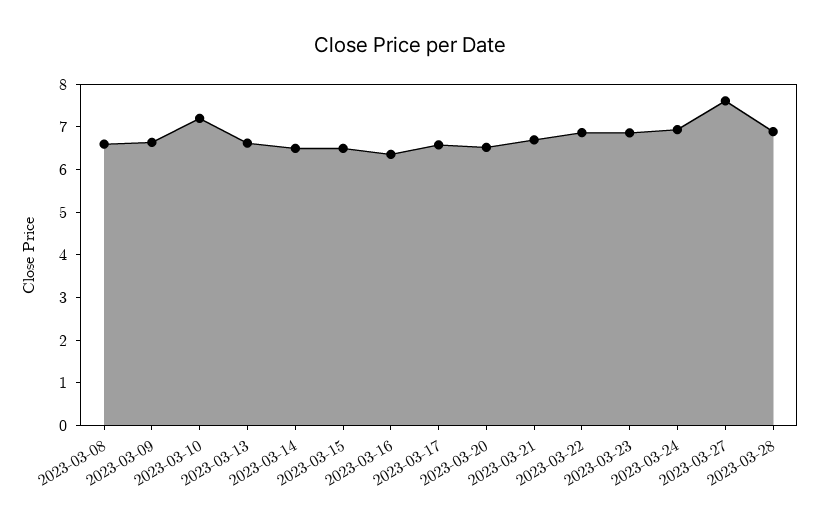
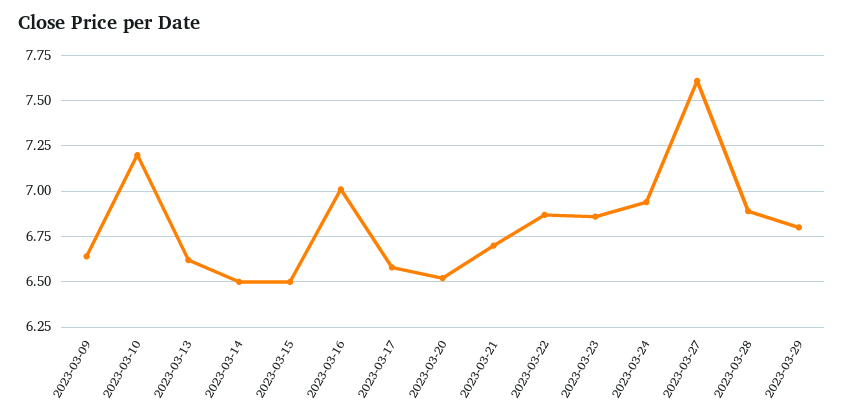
2023-03-08: 6.6 -> none
2023-03-16: 6.4 -> 7
2023-03-29: none -> 6.8

